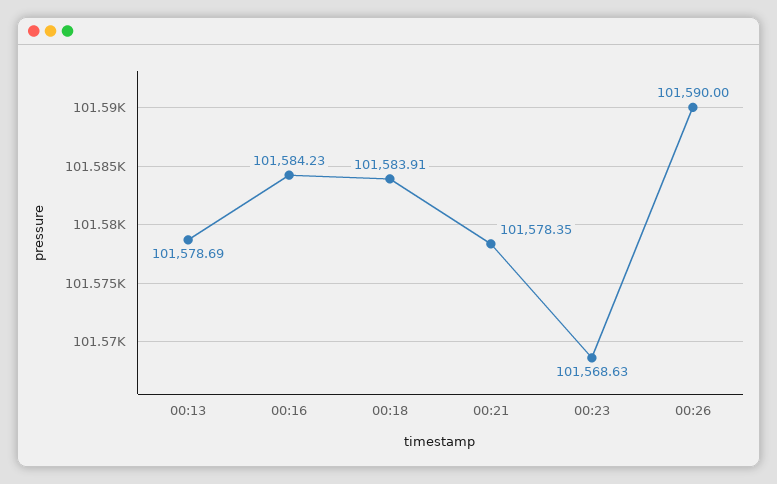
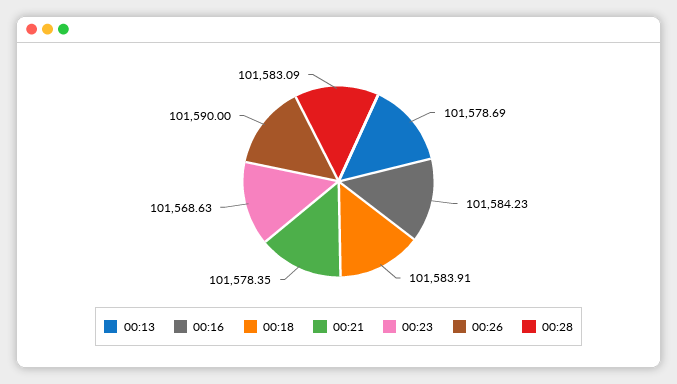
00:28: none -> 101583.09

